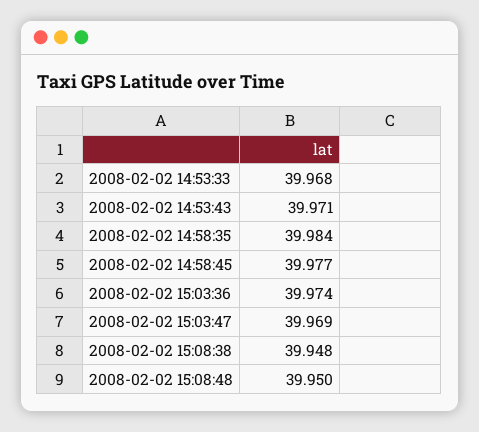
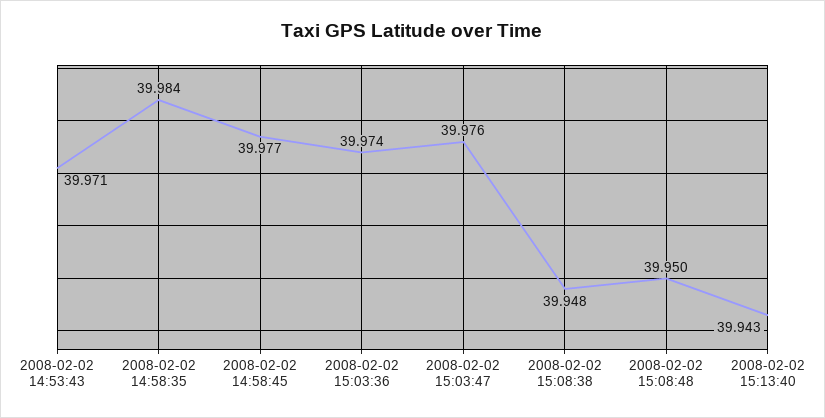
2008-02-02 14:53:33: 39.968 -> none
2008-02-02 15:03:47: 39.969 -> 39.976
2008-02-02 15:13:40: none -> 39.943

